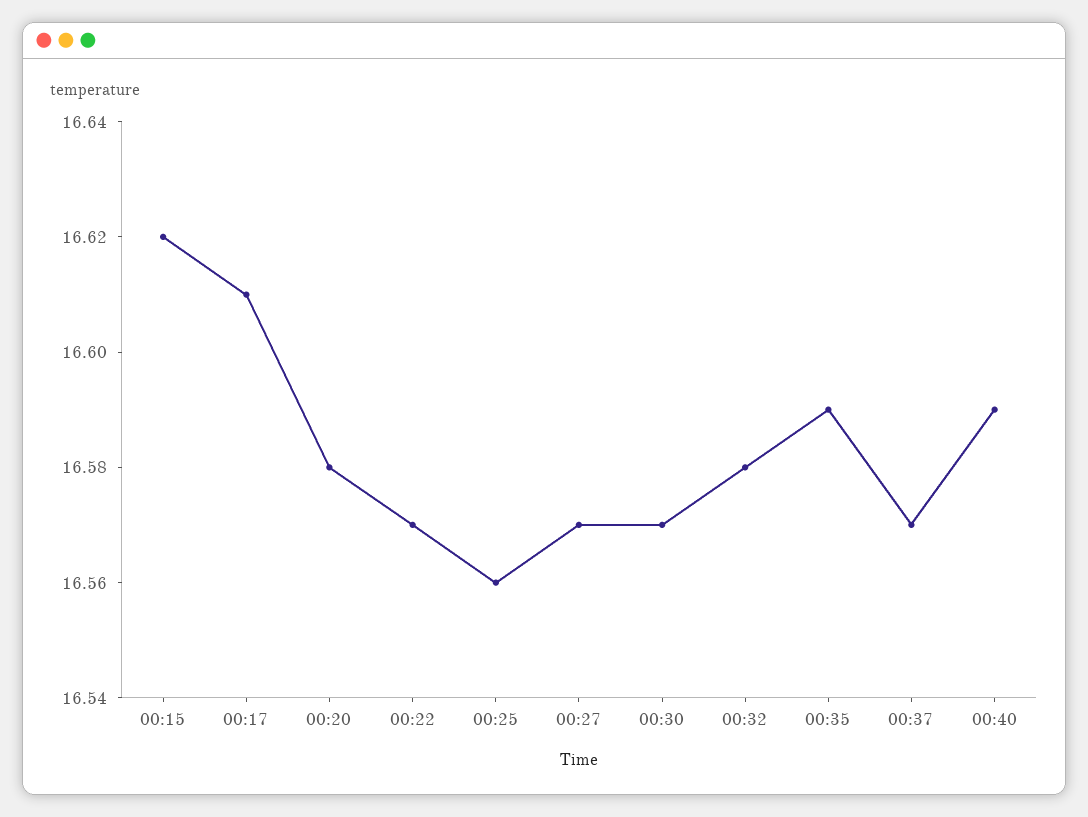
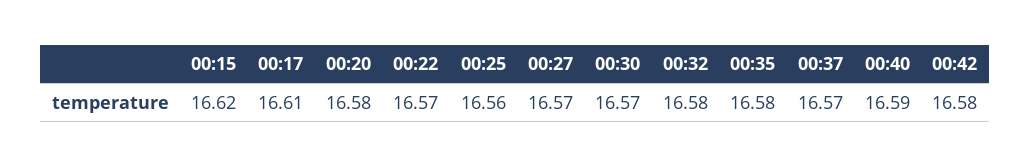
00:35: 16.59 -> 16.58
00:42: none -> 16.58

